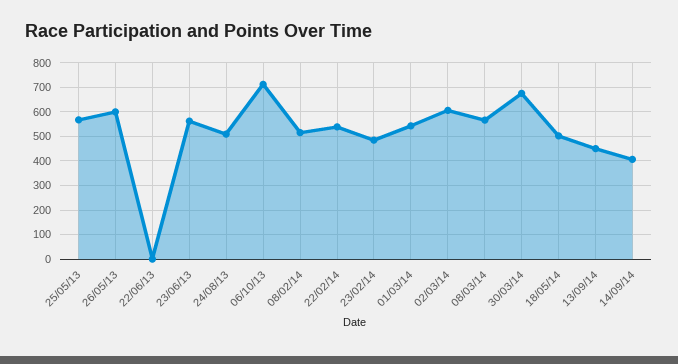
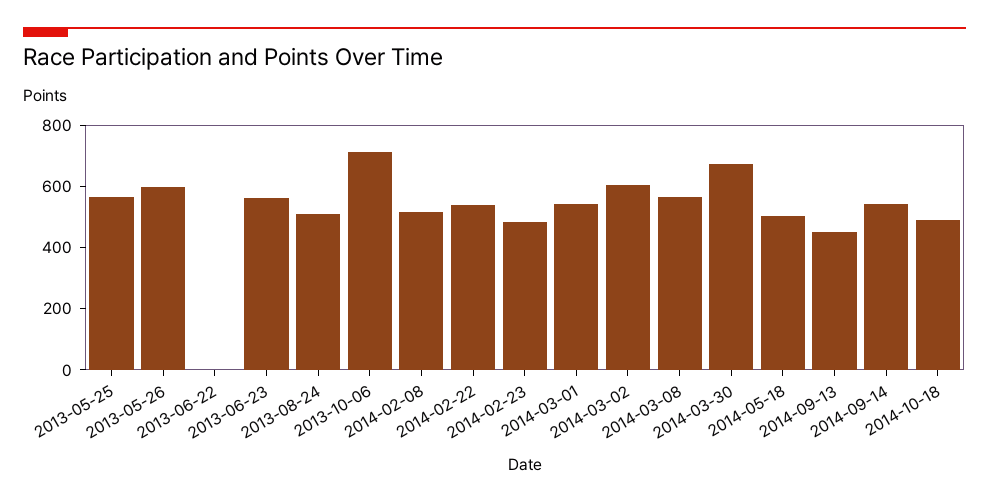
14/09/14: 400 -> 550
2014-10-18: none -> 500

